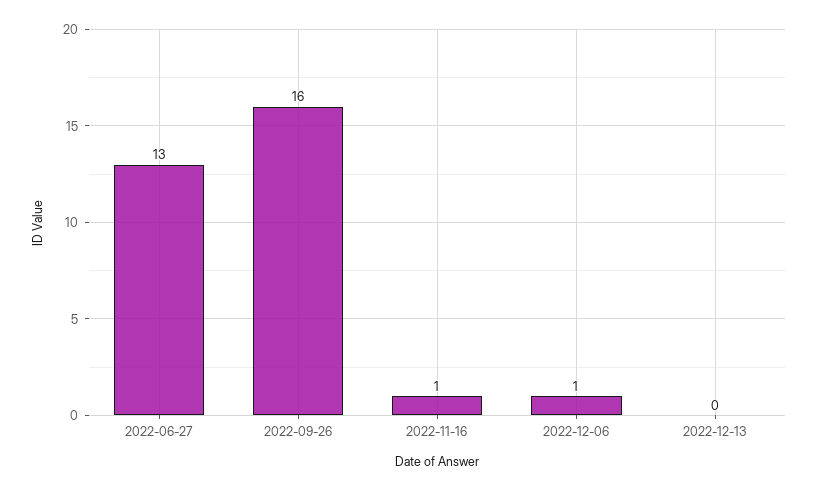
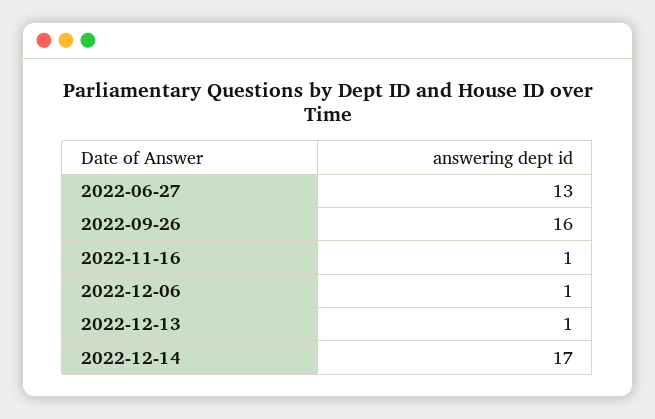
2022-12-13: 0 -> 1
2022-12-14: none -> 17

